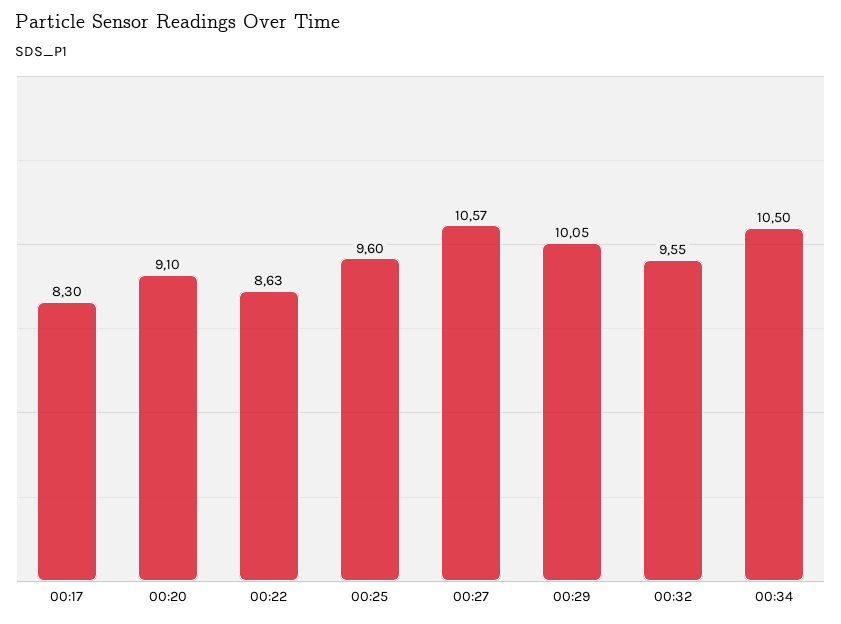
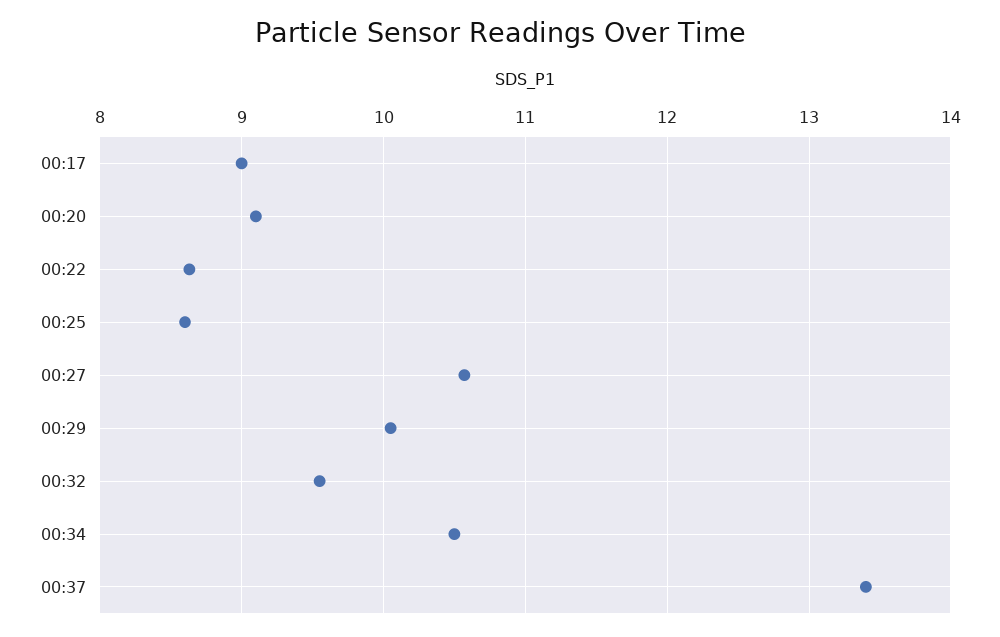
00:17: 8.3 -> 9
00:25: 9.6 -> 8.6
00:37: none -> 13.4

